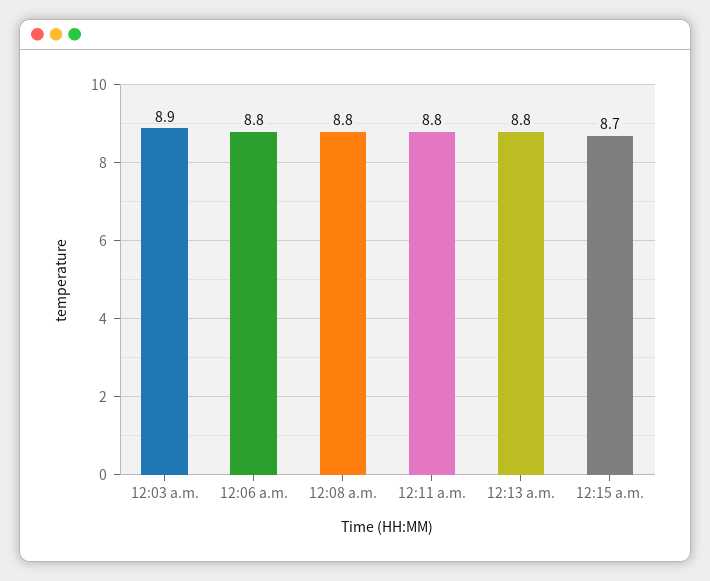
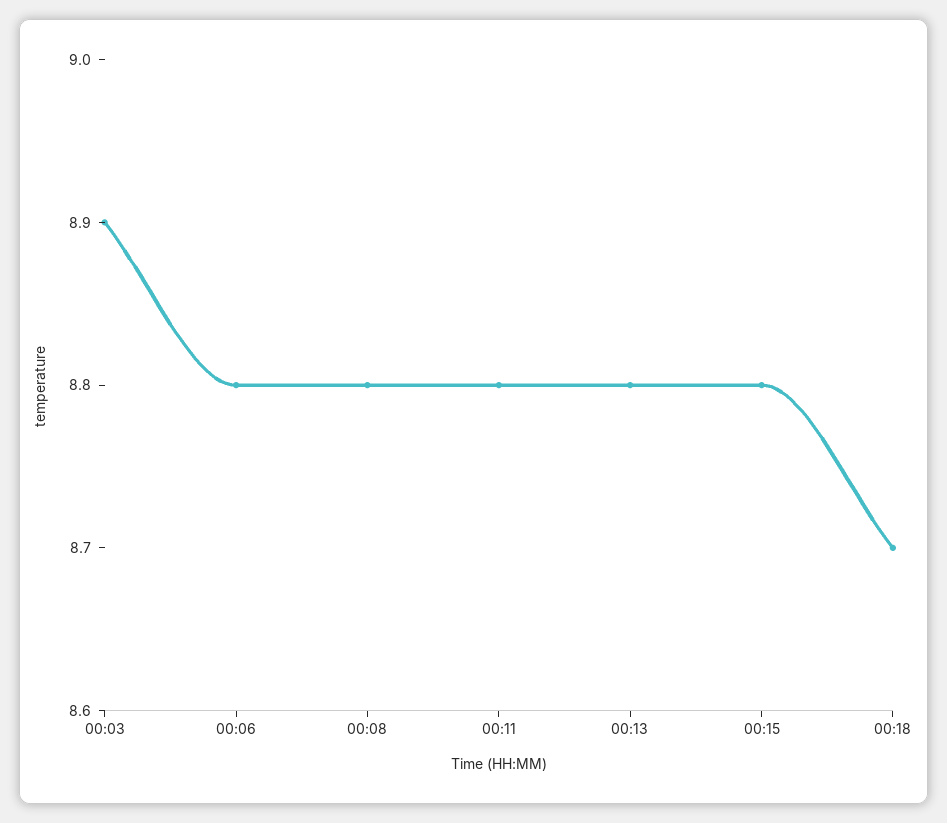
12:15 a.m.: 8.7 -> 8.8
00:18: none -> 8.7

